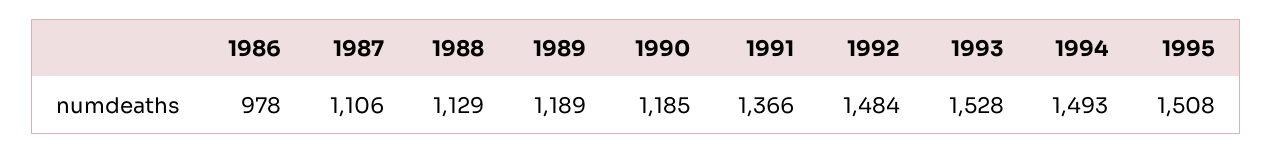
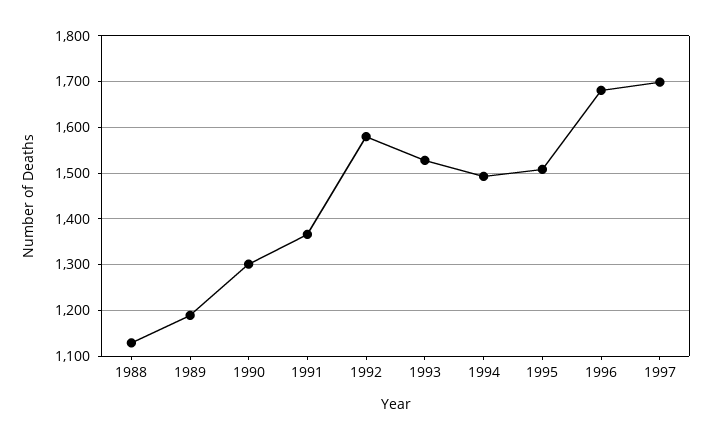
1986: 978 -> none
1987: 1106 -> none
1990: 1185 -> 1300
1992: 1484 -> 1580
1996: none -> 1680
1997: none -> 1700

